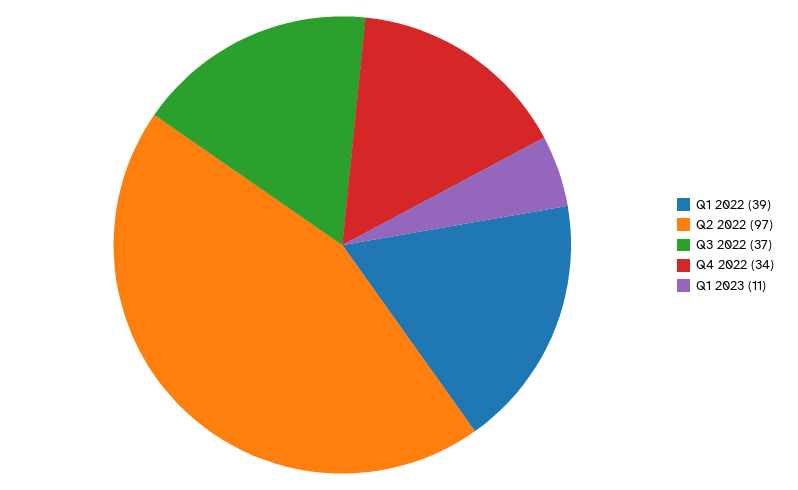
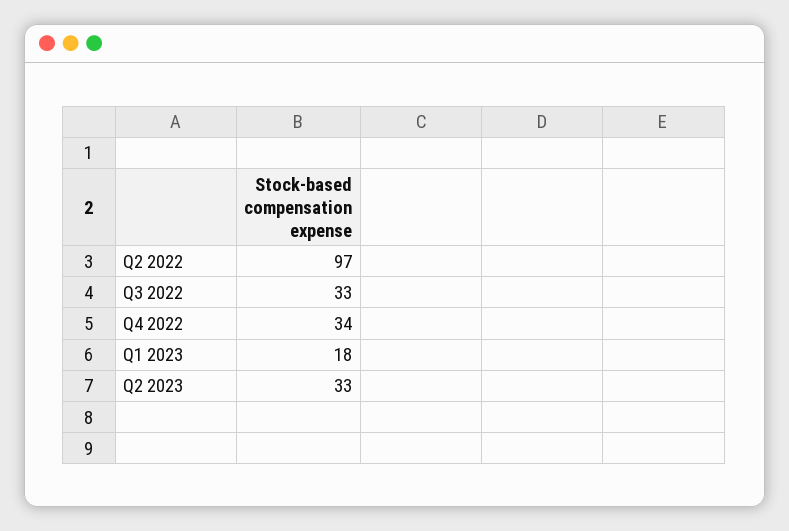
Q1 2022: 39 -> none
Q3 2022: 37 -> 33
Q1 2023: 11 -> 18
Q2 2023: none -> 33

